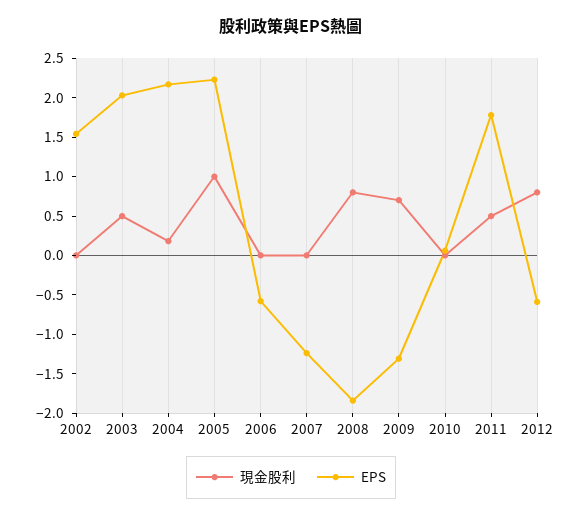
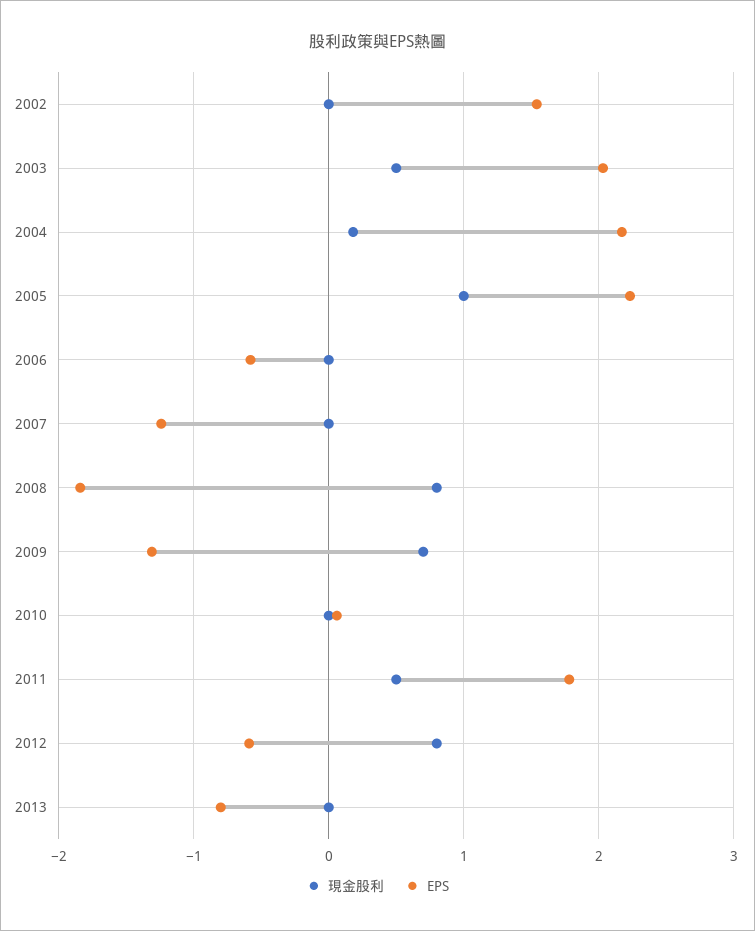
現金股利, 2013: none -> 0
EPS, 2013: none -> -0.8

